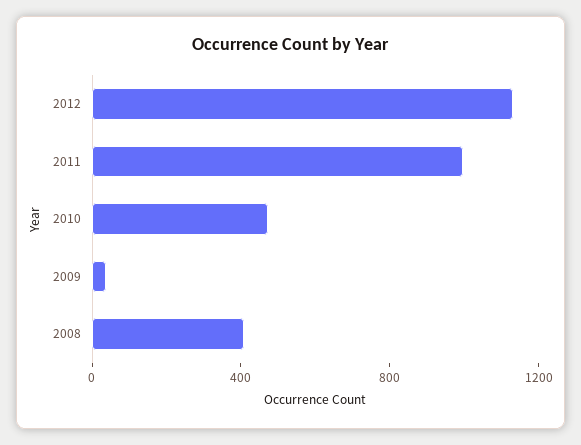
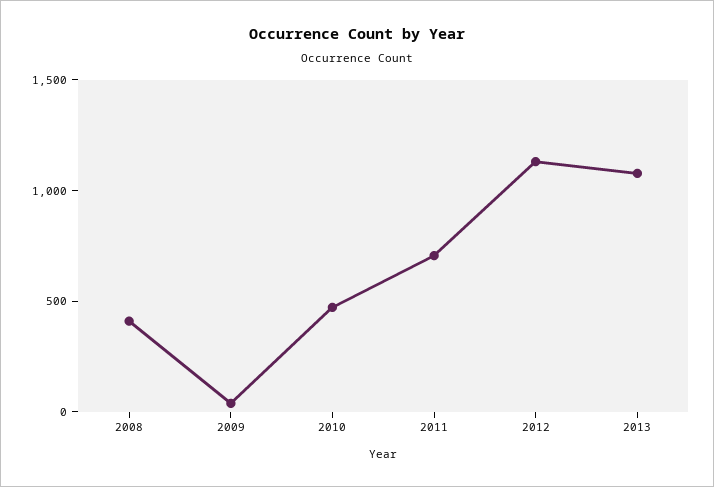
2011: 1000 -> 700
2013: none -> 1100

